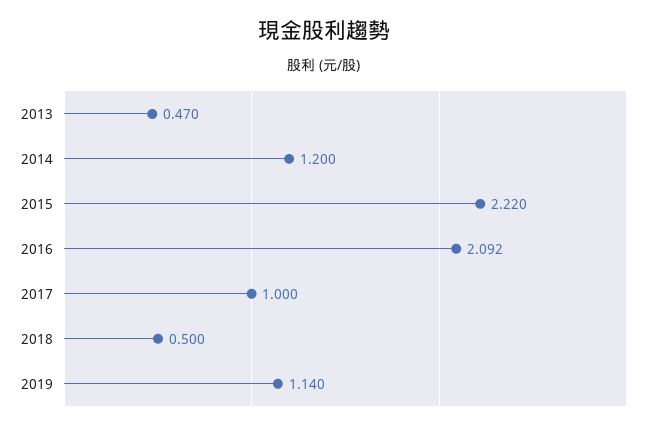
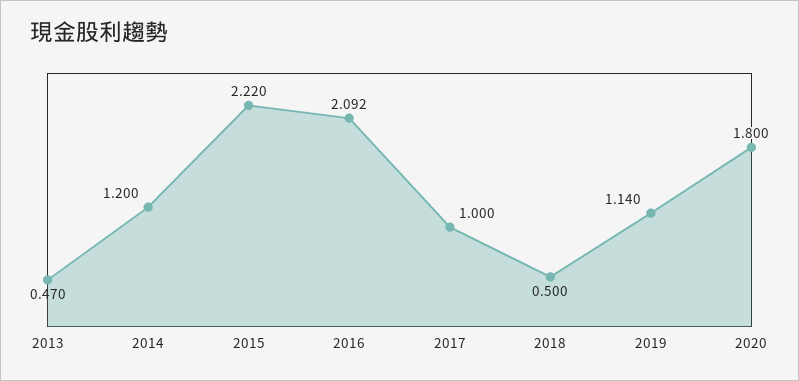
2020: none -> 1.8

